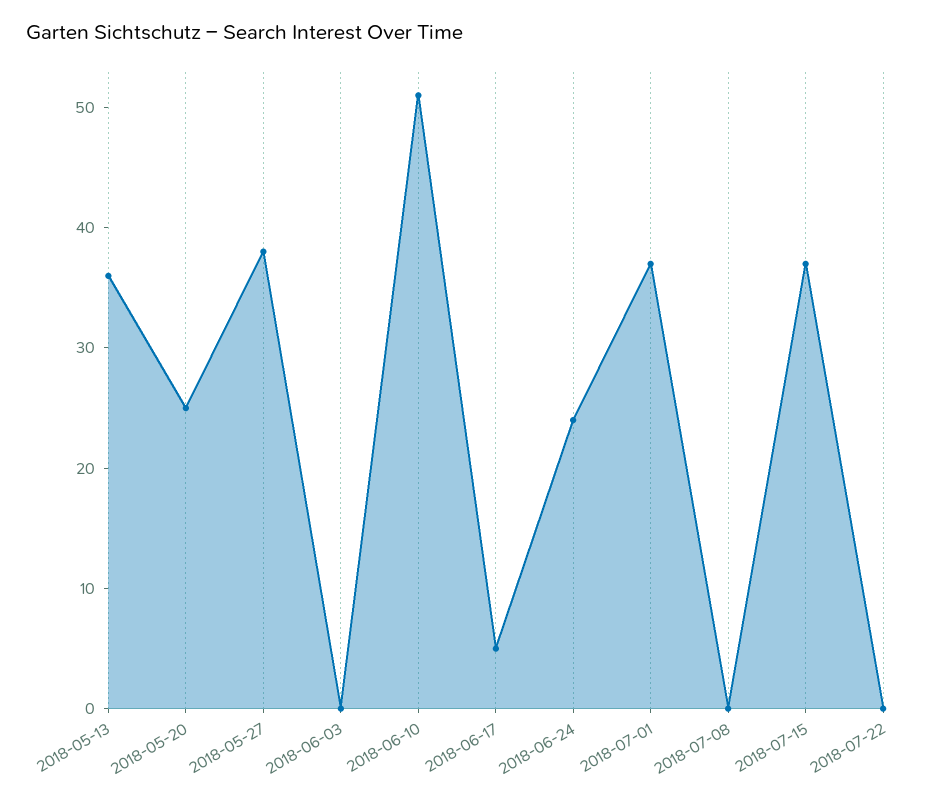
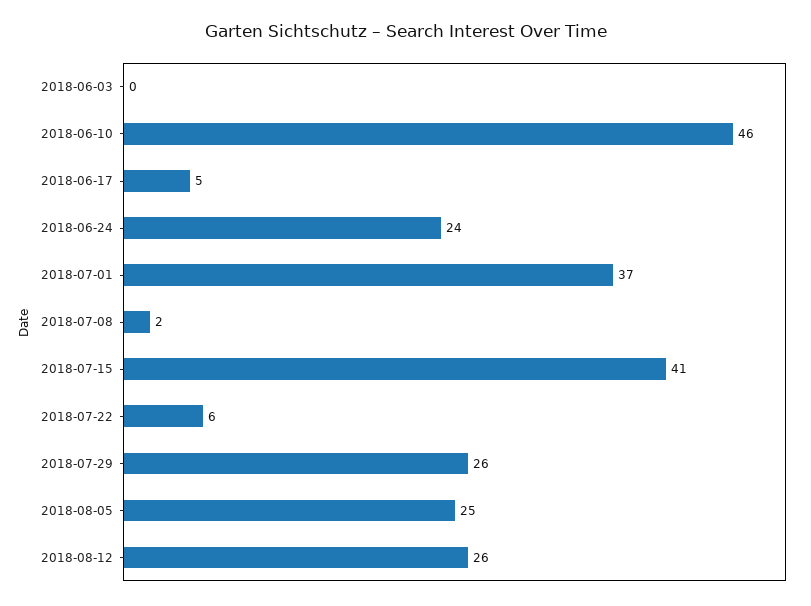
2018-05-13: 36 -> none
2018-05-20: 25 -> none
2018-05-27: 38 -> none
2018-06-10: 51 -> 46
2018-07-08: 0 -> 2
2018-07-15: 37 -> 41
2018-07-22: 0 -> 6
2018-07-29: none -> 26
2018-08-05: none -> 25
2018-08-12: none -> 26

